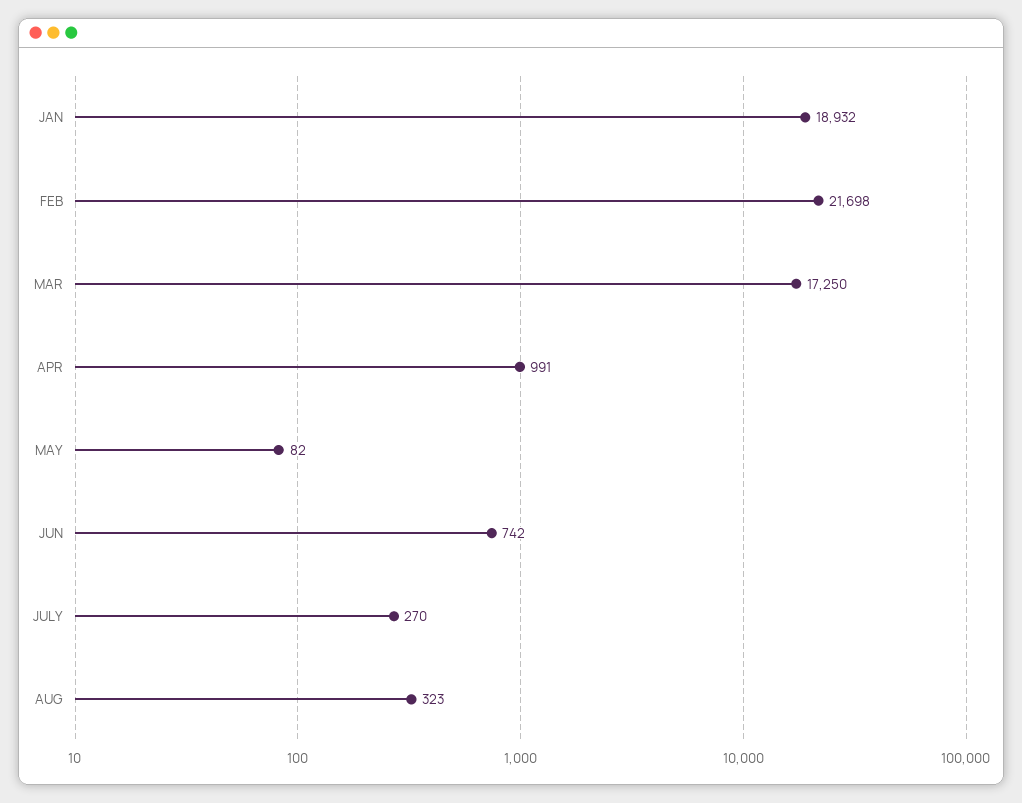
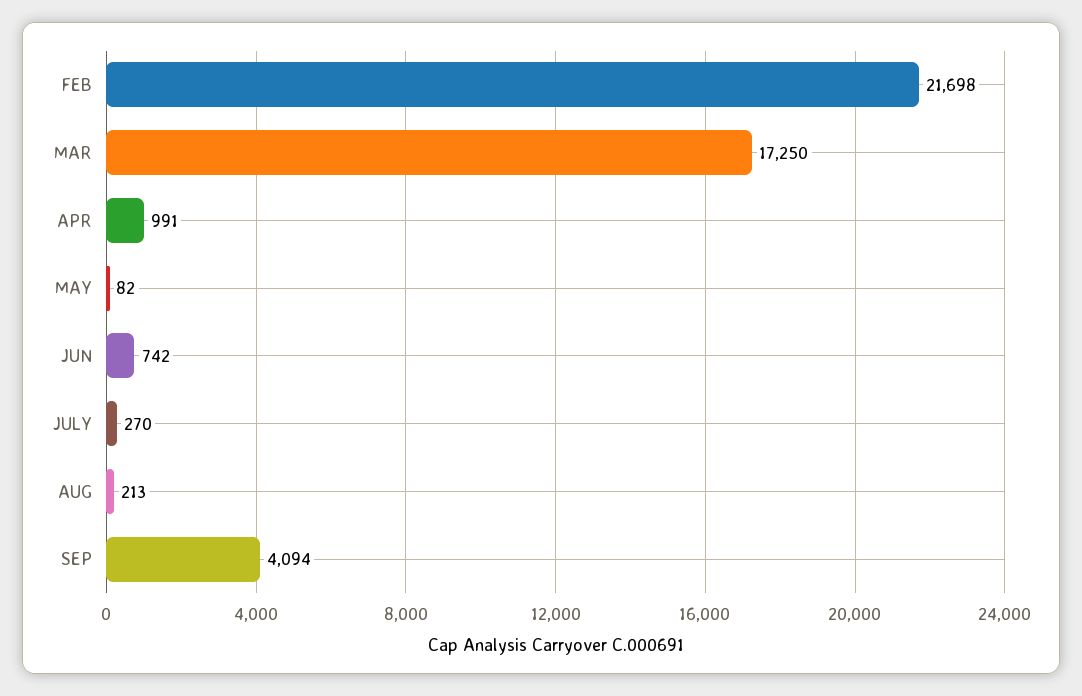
JAN: 18932 -> none
AUG: 323 -> 213
SEP: none -> 4094

